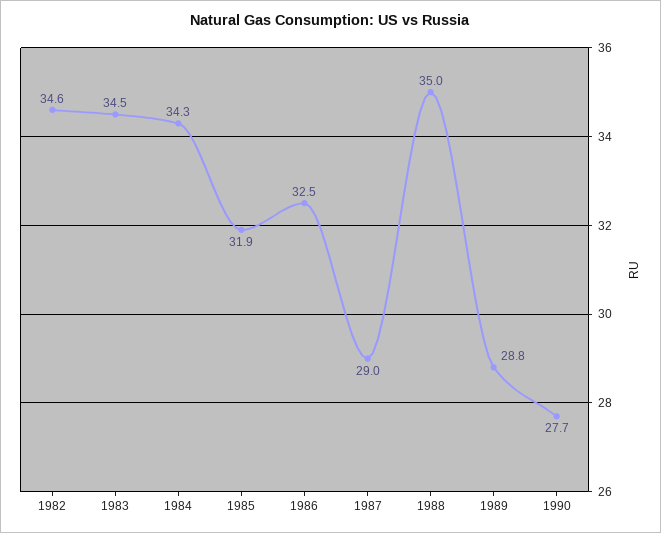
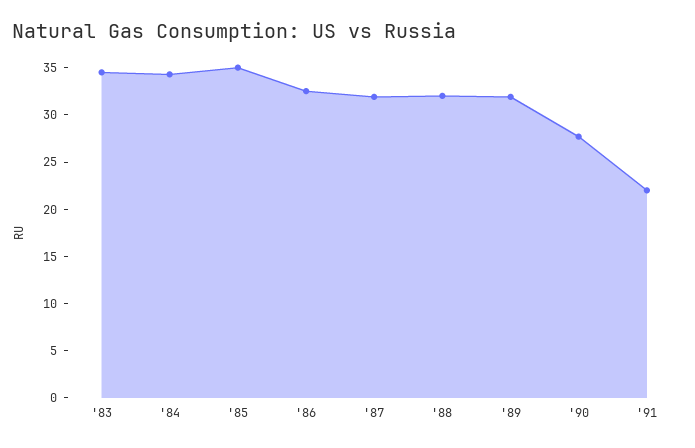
1982: 34.6 -> none
1985: 31.9 -> 35
1987: 29 -> 32
1988: 35 -> 32
1989: 28.8 -> 32
'91: none -> 22

